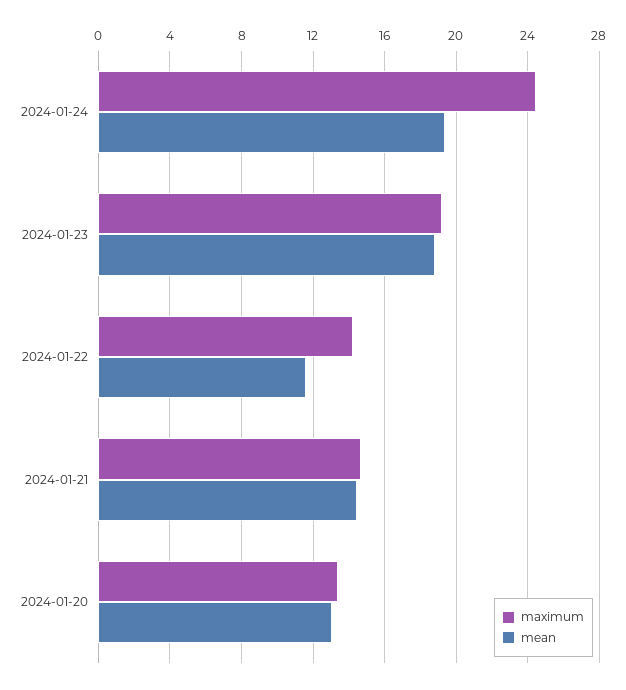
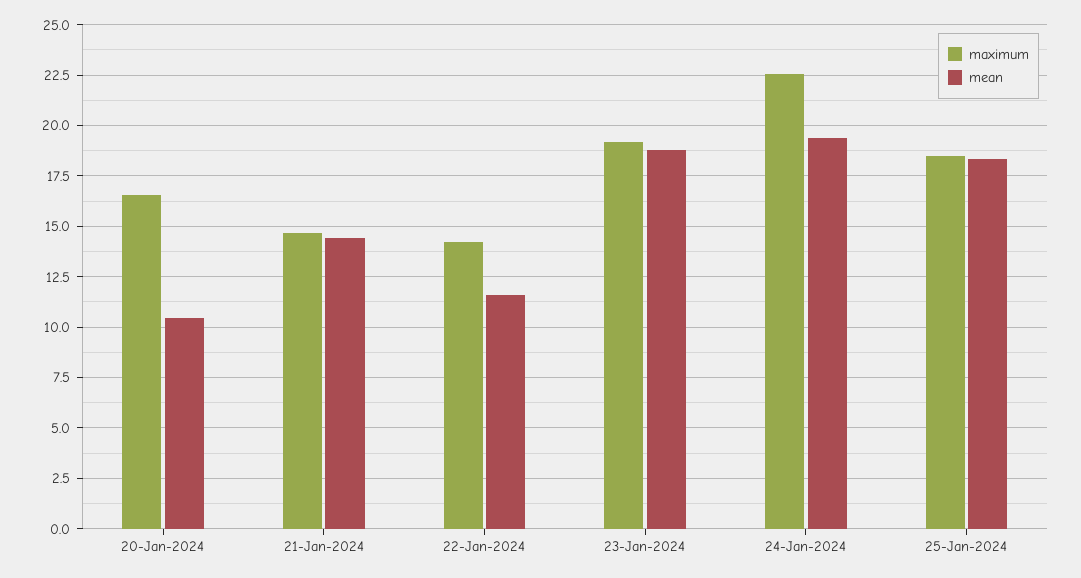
maximum, 2024-01-24: 24.5 -> 22.5
maximum, 2024-01-20: 13.5 -> 16.5
mean, 2024-01-20: 13 -> 10.5
maximum, 25-Jan-2024: none -> 18.5
mean, 25-Jan-2024: none -> 18.5

